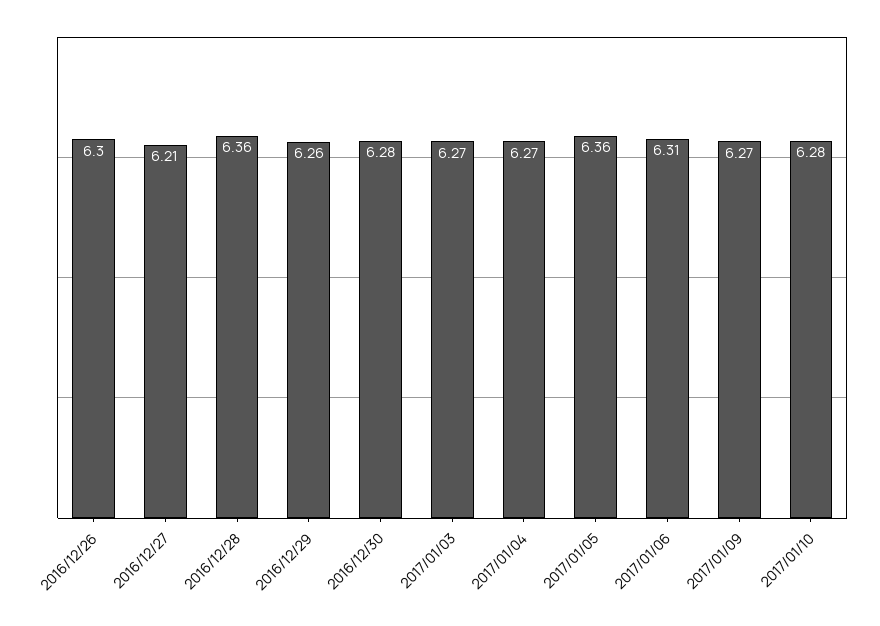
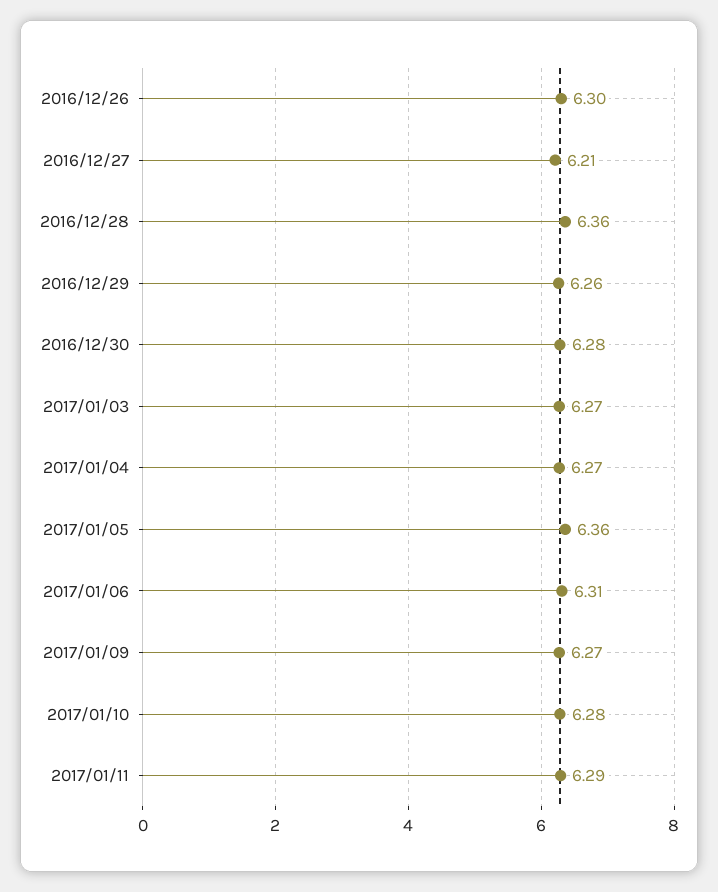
2017/01/11: none -> 6.29

